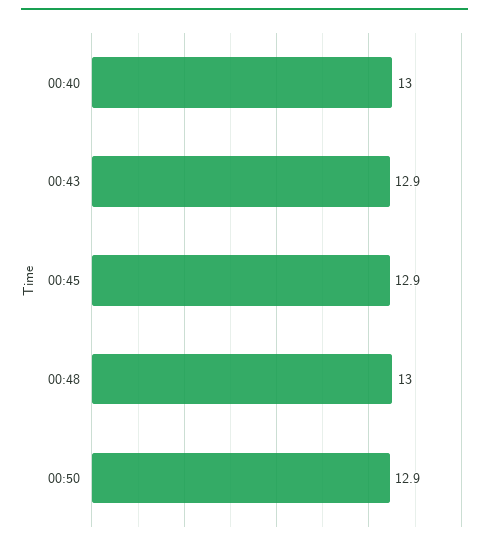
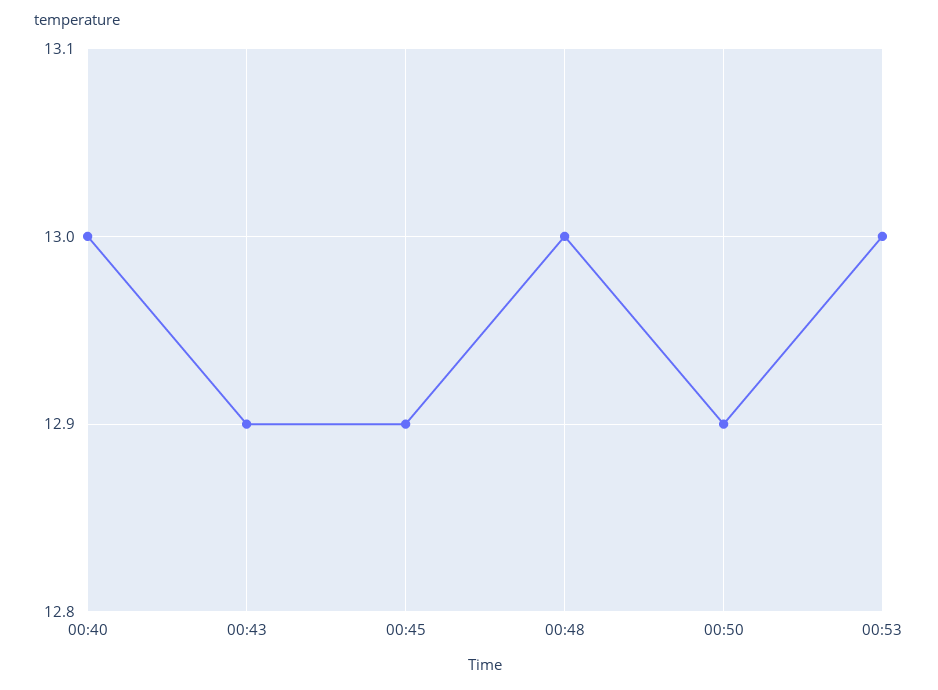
00:53: none -> 13

